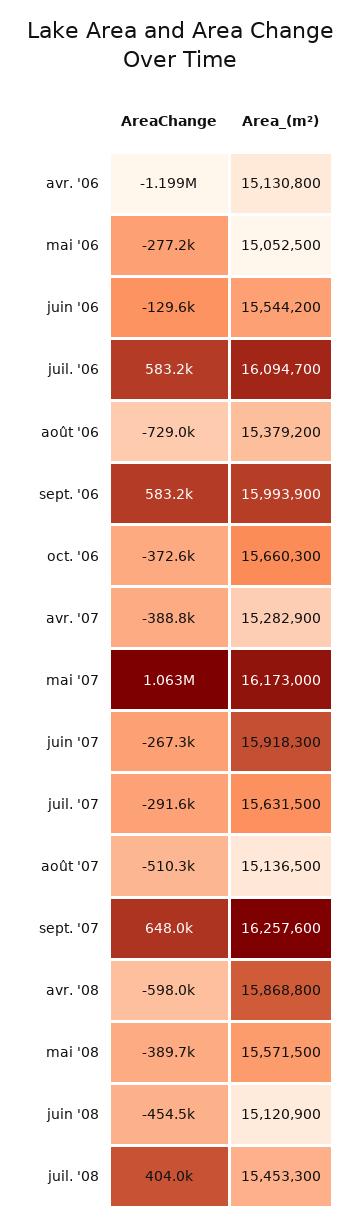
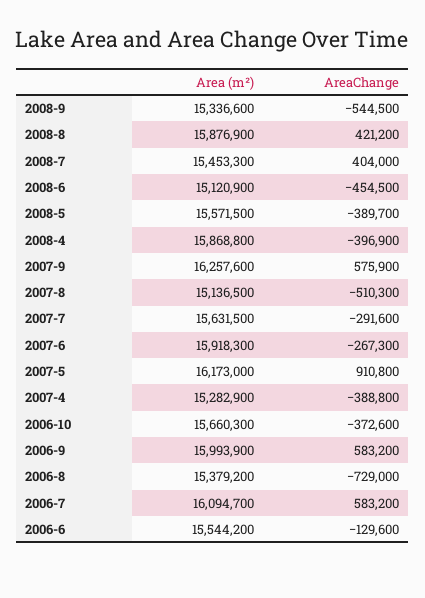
AreaChange, avr. '06: -1199000 -> none
Area_(m²), avr. '06: 15130800 -> none
AreaChange, mai '06: -277200 -> none
Area_(m²), mai '06: 15052500 -> none
AreaChange, mai '07: 1063000 -> 910800
AreaChange, sept. '07: 648000 -> 575900
AreaChange, avr. '08: -598000 -> -396900
Area_(m²), 2008-9: none -> 15336600
AreaChange, 2008-9: none -> -544500
Area_(m²), 2008-8: none -> 15876900
AreaChange, 2008-8: none -> 421200

